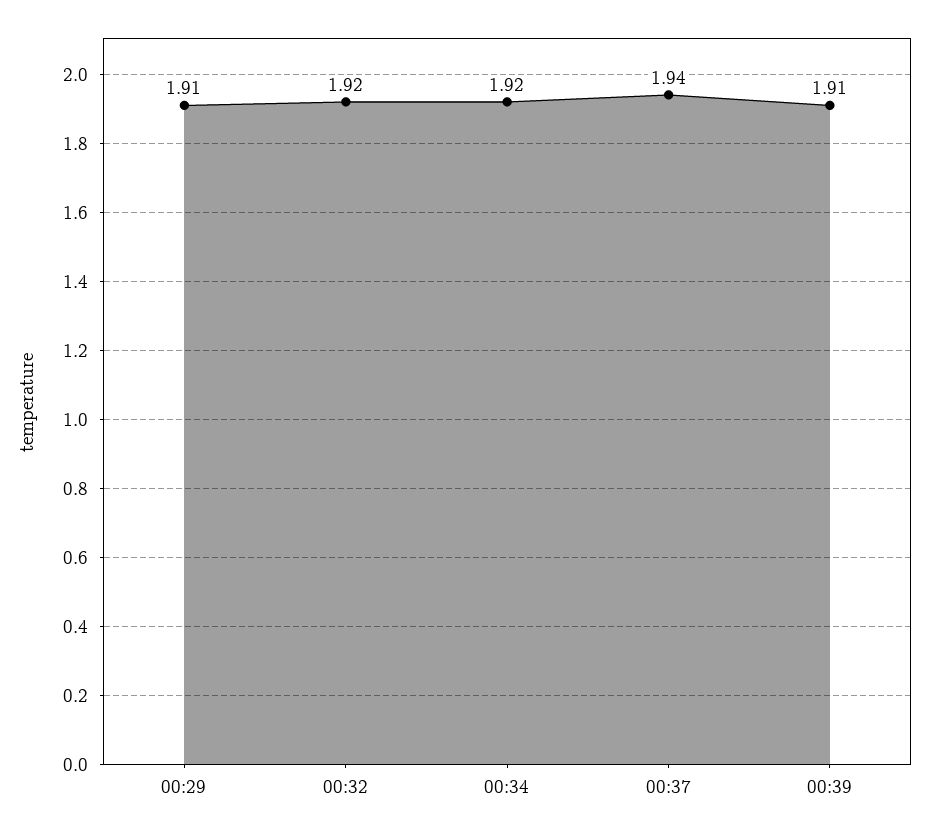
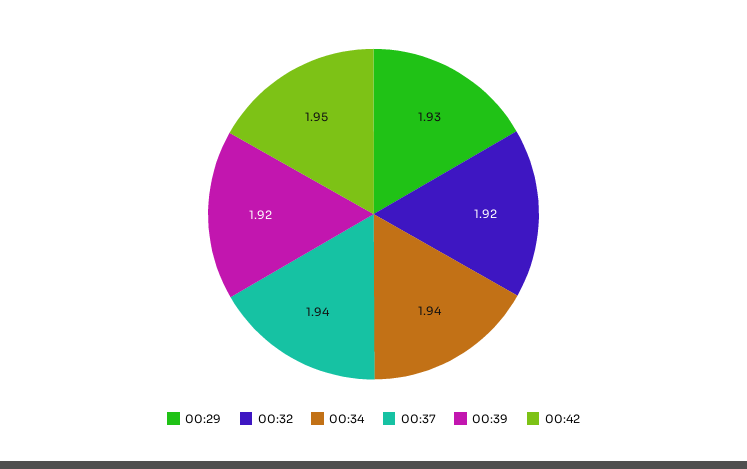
00:29: 1.91 -> 1.93
00:34: 1.92 -> 1.94
00:39: 1.91 -> 1.92
00:42: none -> 1.95

